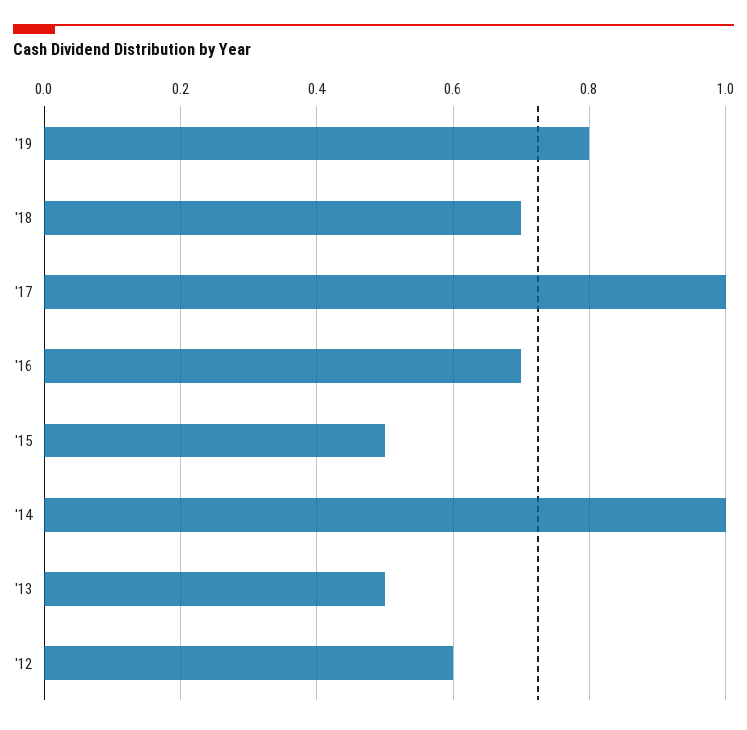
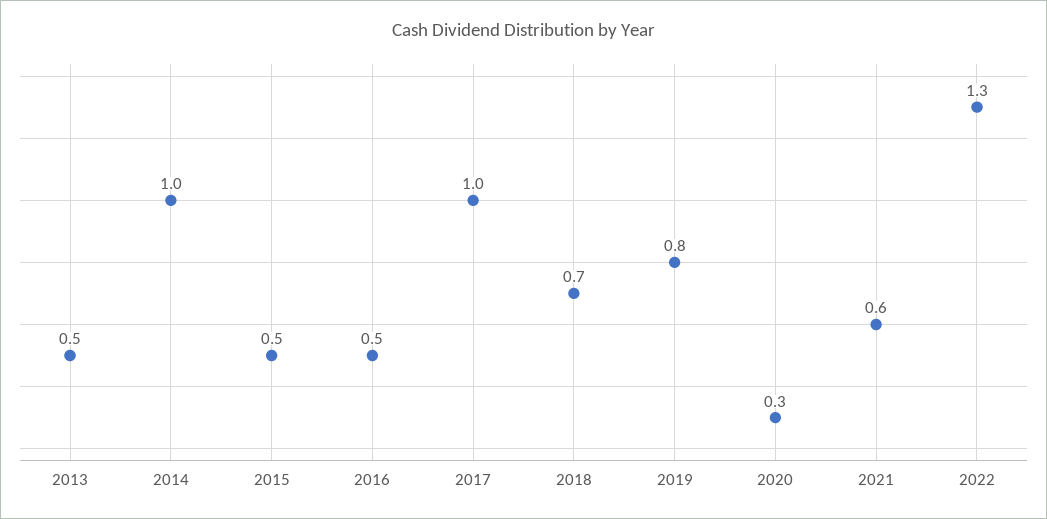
'16: 0.7 -> 0.5
'12: 0.6 -> none
2020: none -> 0.3
2021: none -> 0.6
2022: none -> 1.3

